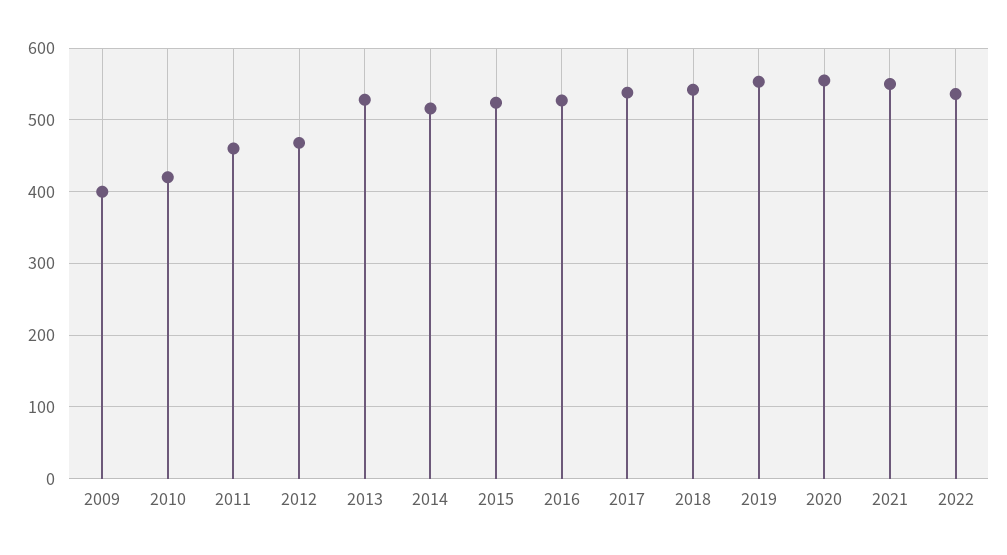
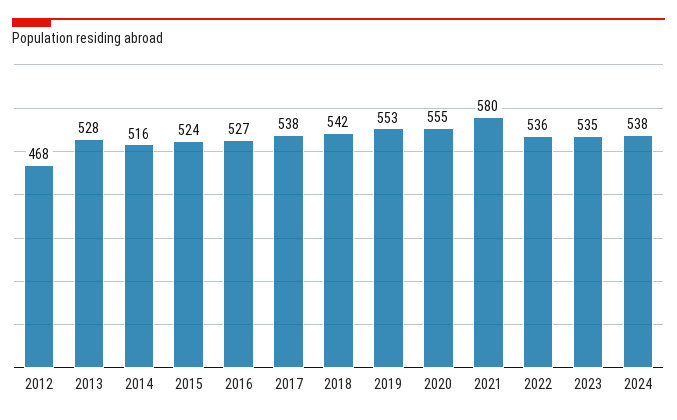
2009: 400 -> none
2010: 420 -> none
2011: 460 -> none
2021: 550 -> 580
2023: none -> 535
2024: none -> 538

